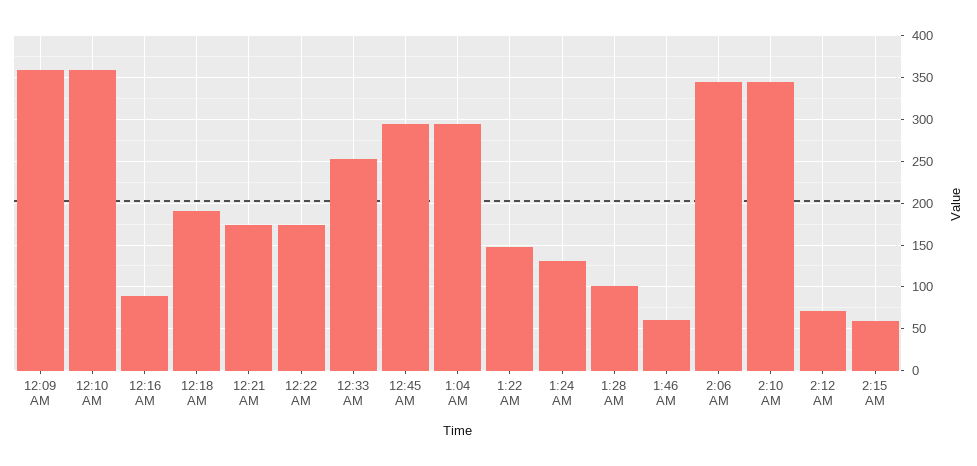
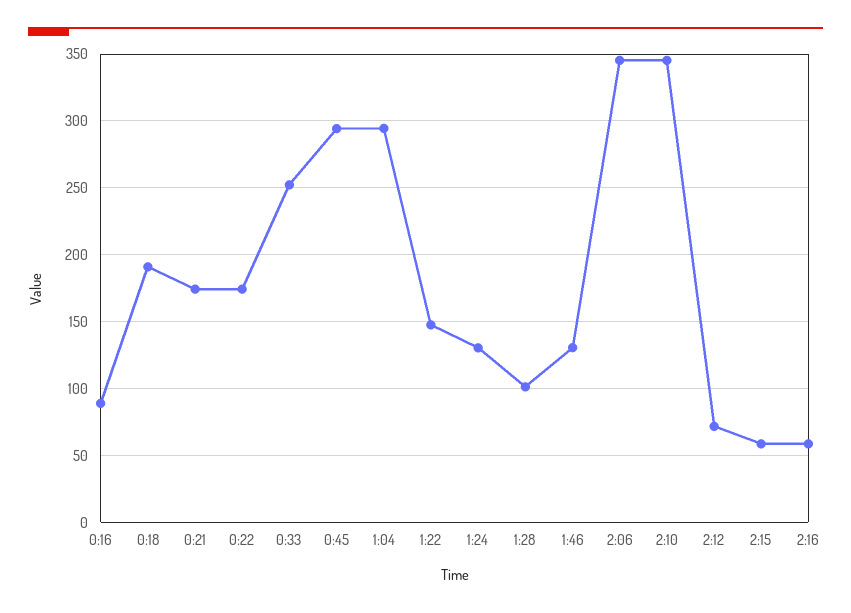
12:09 AM: 360 -> none
12:10 AM: 360 -> none
1:46 AM: 60 -> 130
2:16: none -> 60

